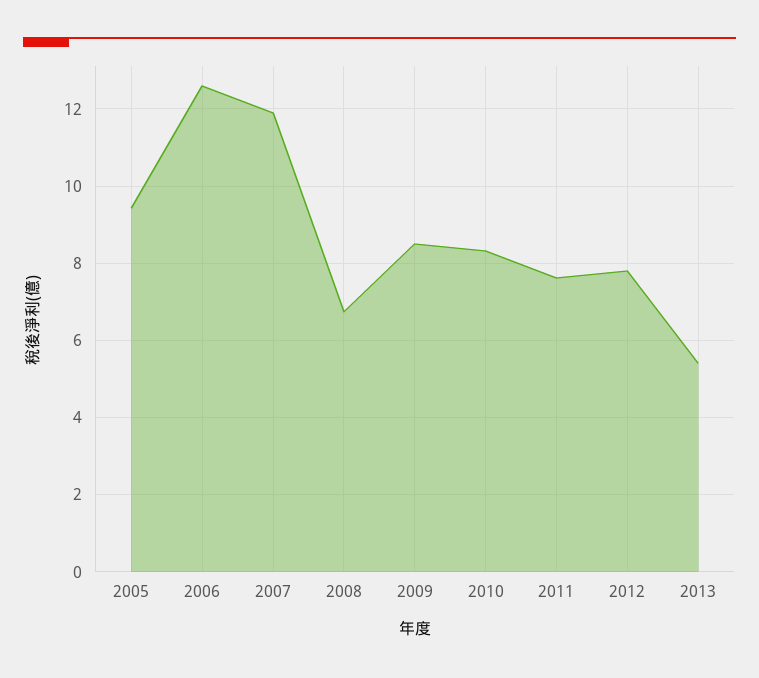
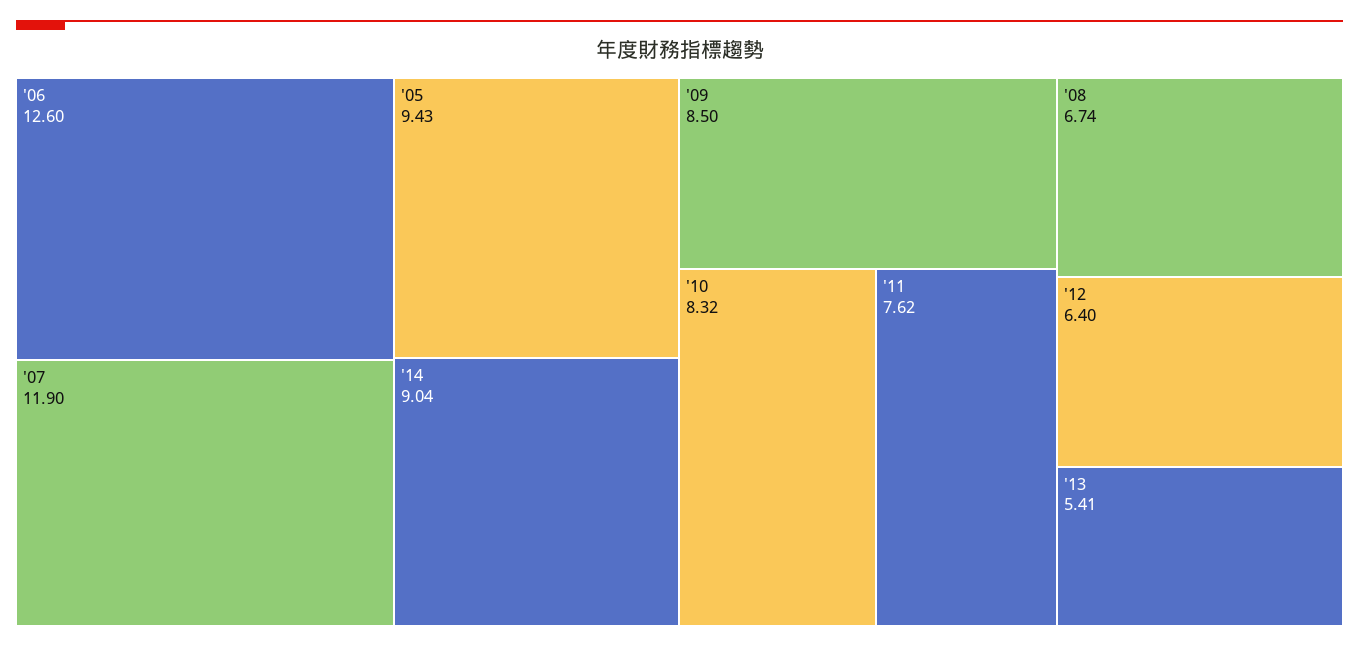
2012: 7.8 -> 6.4
'14: none -> 9.04

